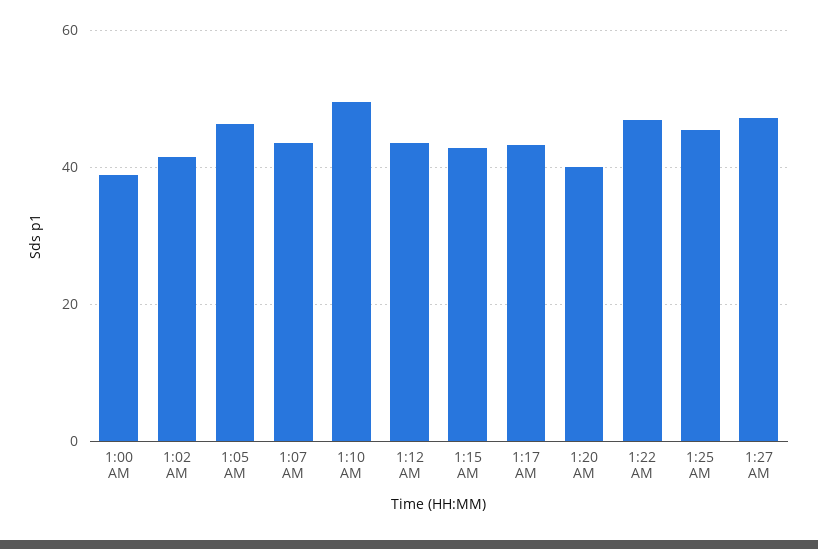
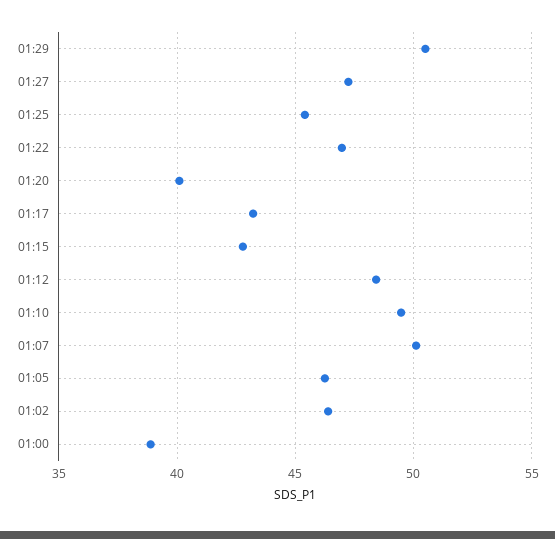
1:02 AM: 42 -> 46.5
1:07 AM: 44 -> 50
1:12 AM: 44 -> 48.5
01:29: none -> 50.5

